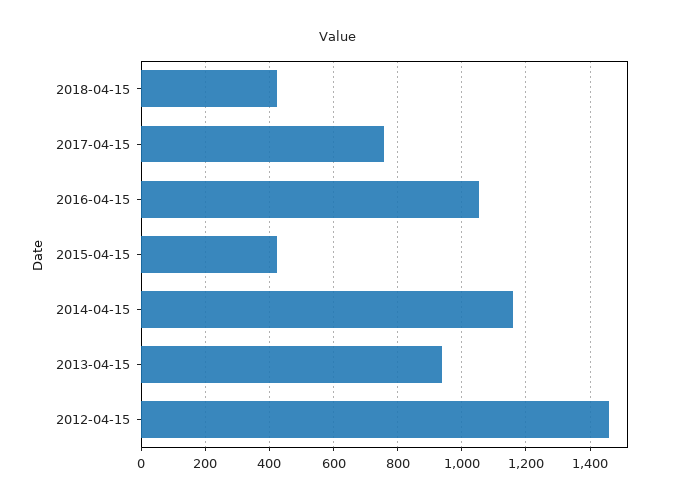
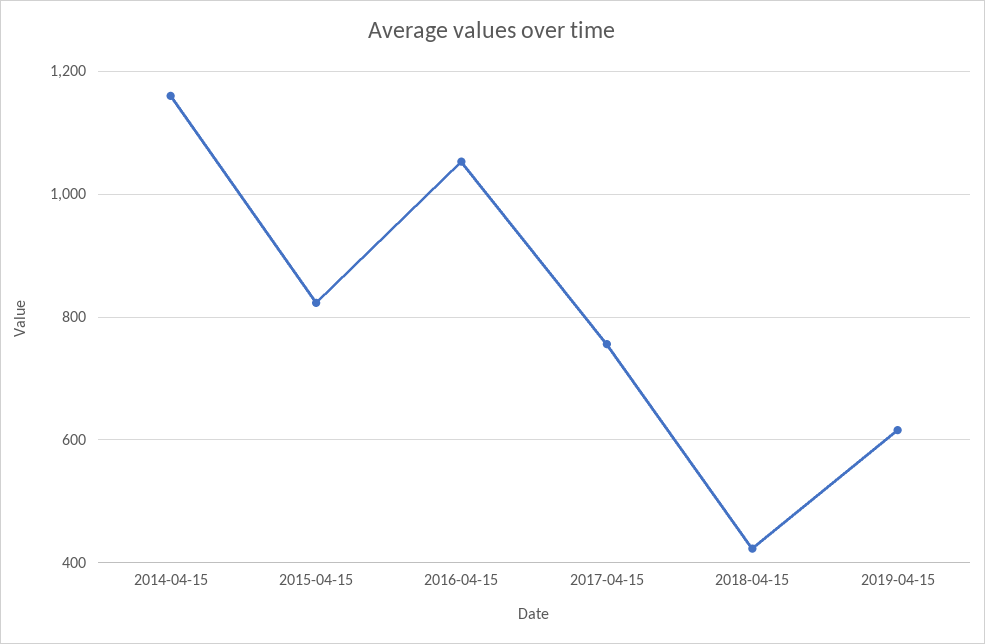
2015-04-15: 420 -> 820
2013-04-15: 940 -> none
2012-04-15: 1460 -> none
2019-04-15: none -> 620

